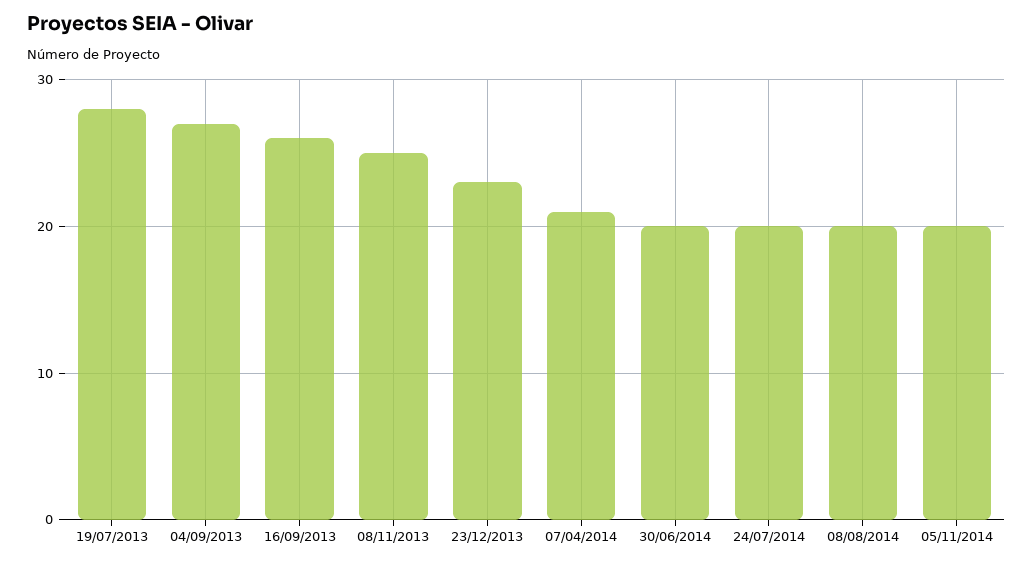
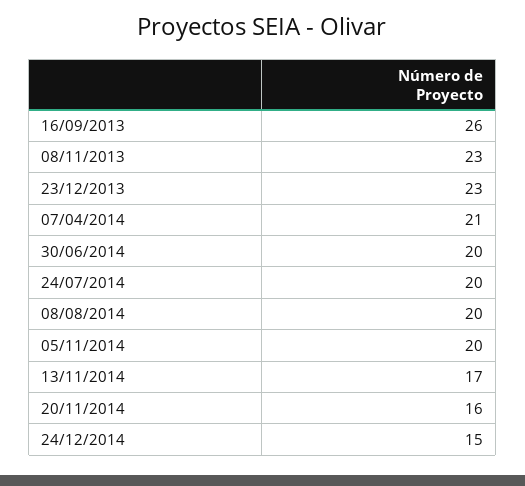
19/07/2013: 28 -> none
04/09/2013: 27 -> none
08/11/2013: 25 -> 23
13/11/2014: none -> 17
20/11/2014: none -> 16
24/12/2014: none -> 15

